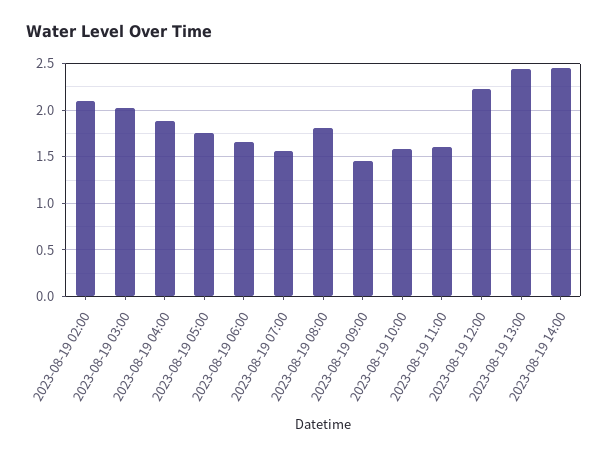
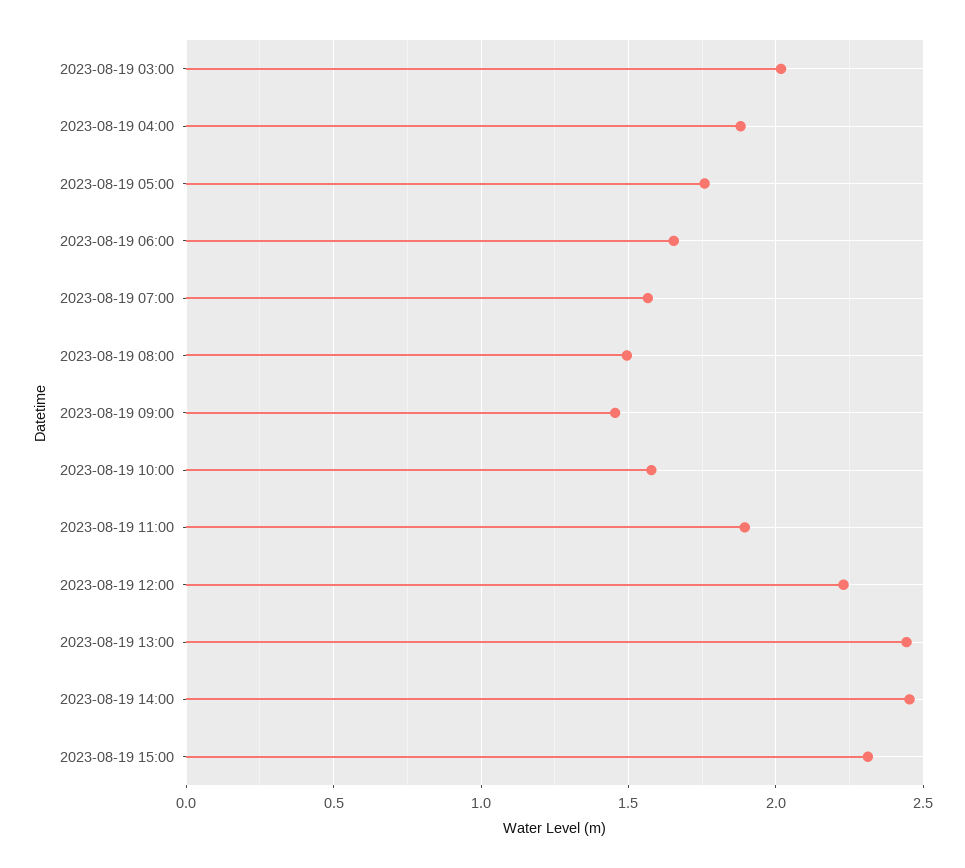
2023-08-19 02:00: 2.1 -> none
2023-08-19 08:00: 1.8 -> 1.5
2023-08-19 11:00: 1.6 -> 1.9
2023-08-19 15:00: none -> 2.3

